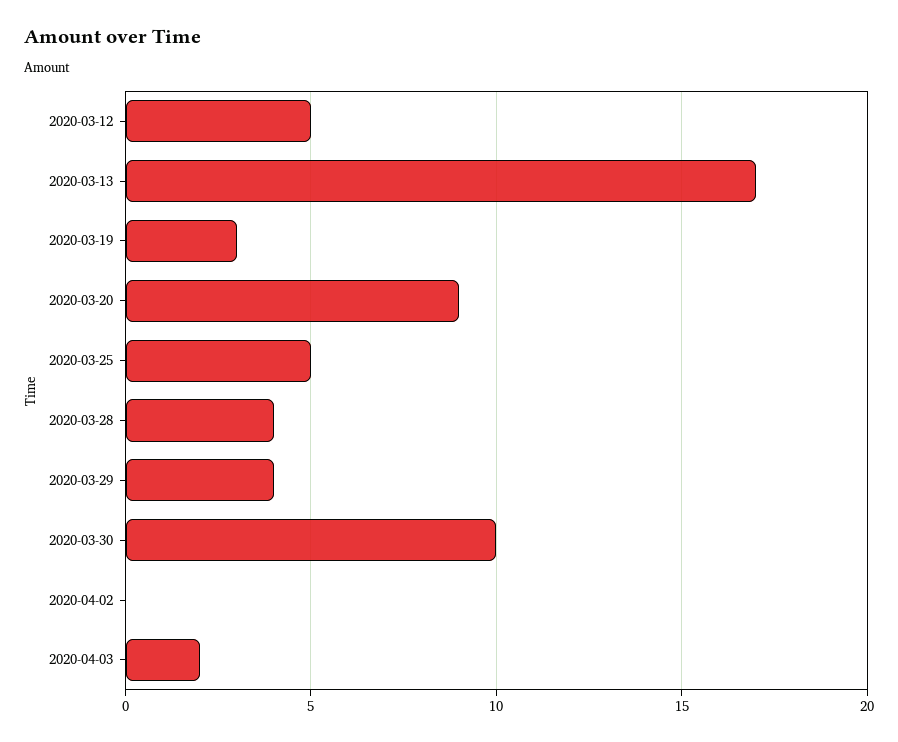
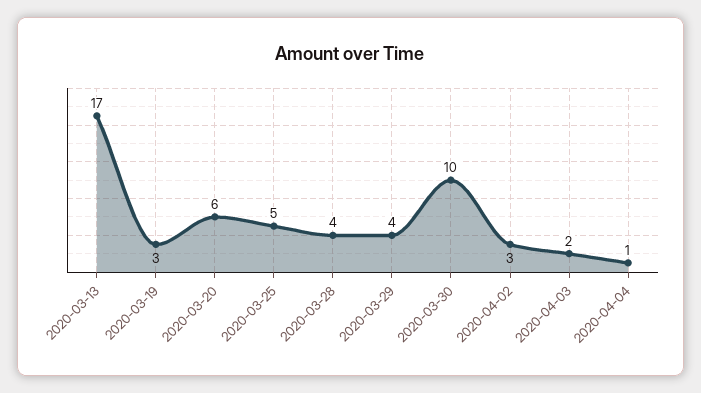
2020-03-12: 5 -> none
2020-03-20: 9 -> 6
2020-04-02: 0 -> 3
2020-04-04: none -> 1

